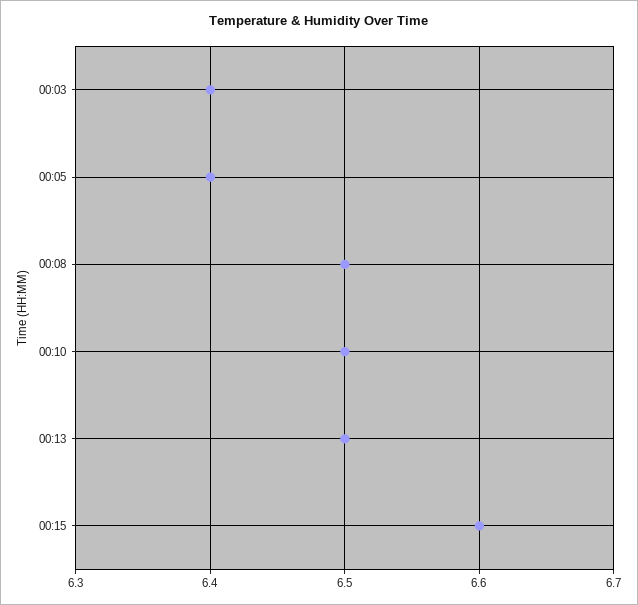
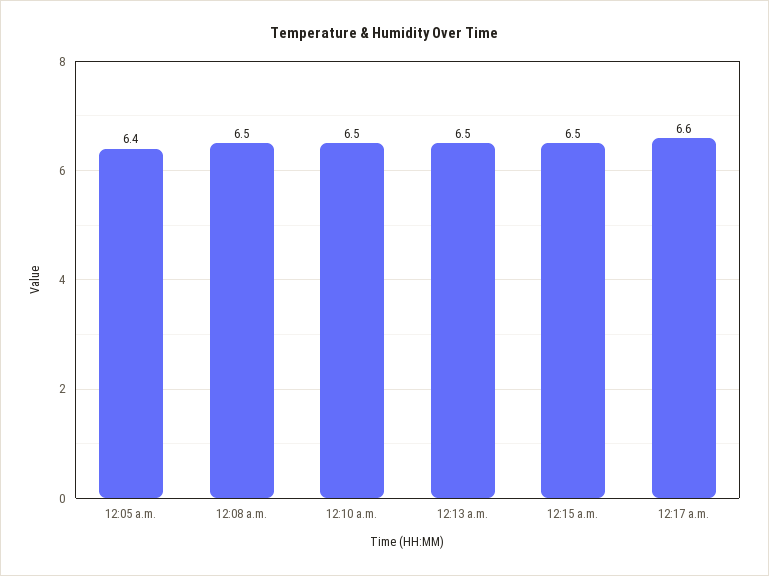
00:03: 6.4 -> none
00:15: 6.6 -> 6.5
12:17 a.m.: none -> 6.6

